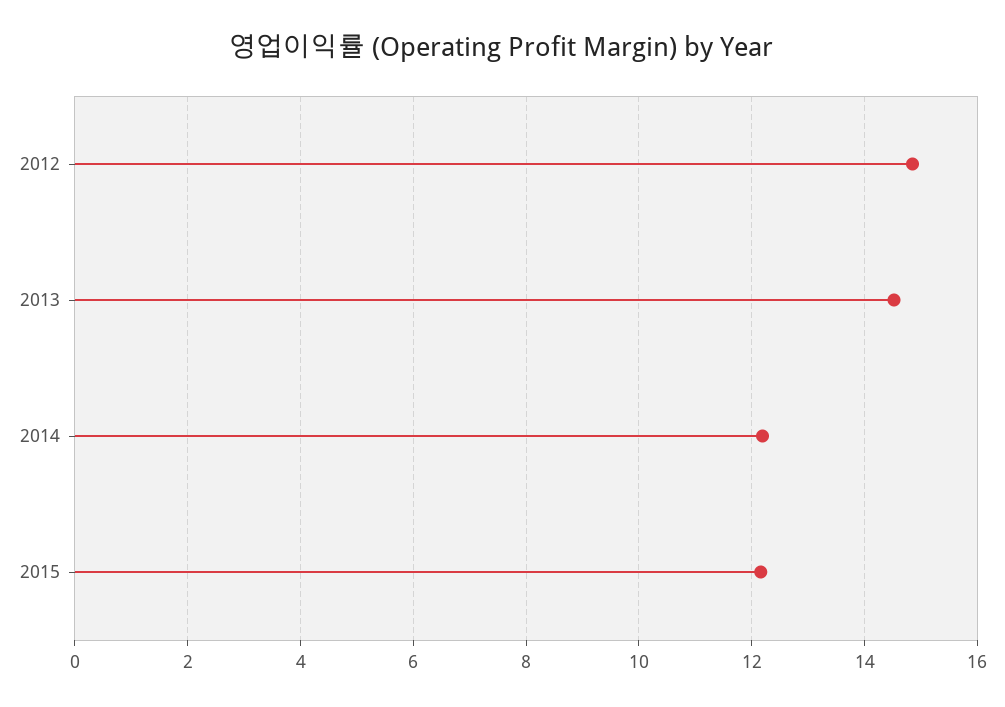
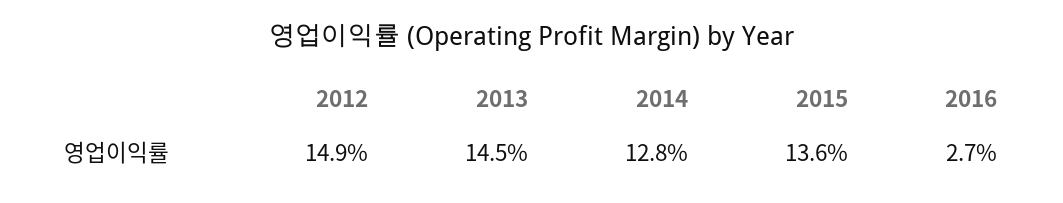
2014: 12.2 -> 12.8
2015: 12.2 -> 13.6
2016: none -> 2.7

